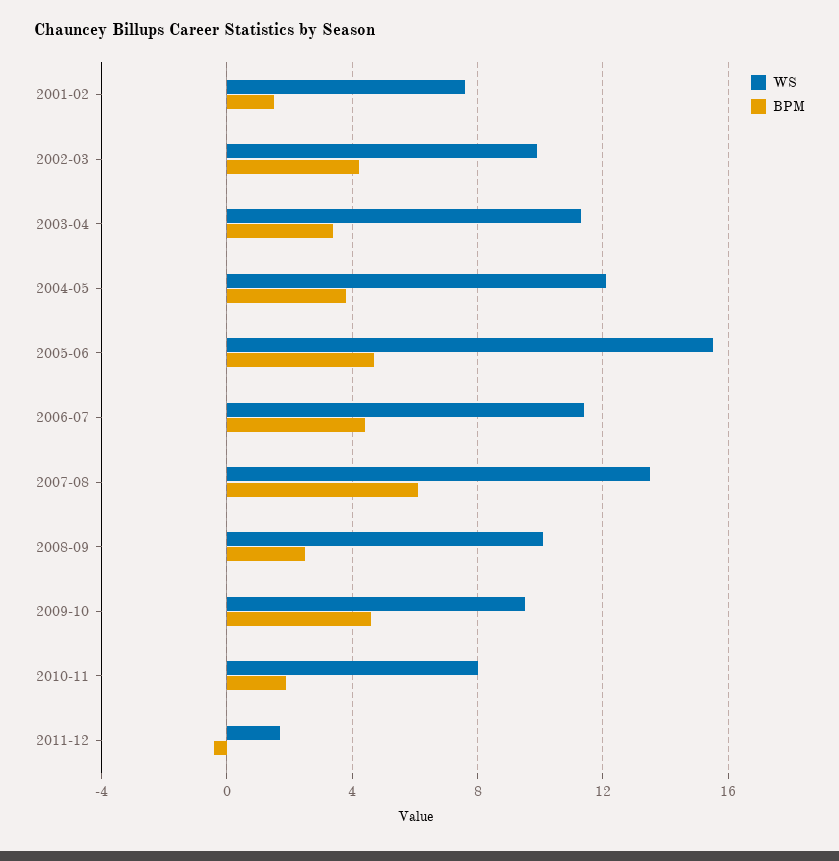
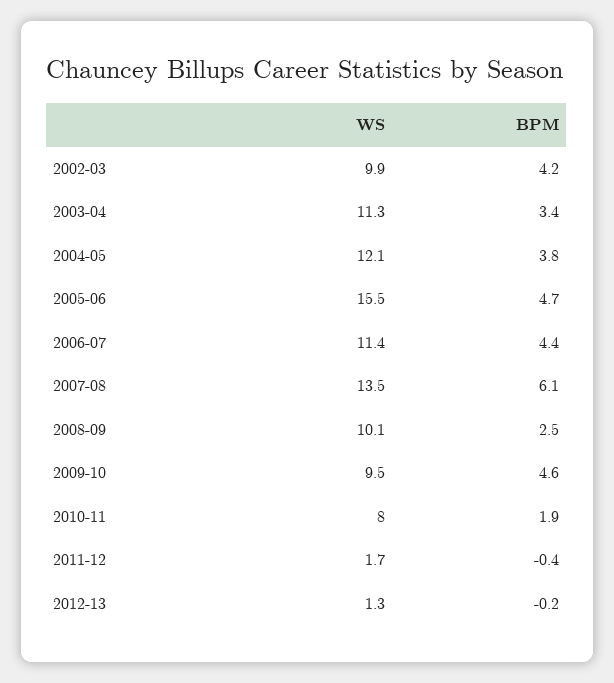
WS, 2001-02: 7.5 -> none
BPM, 2001-02: 1.5 -> none
WS, 2012-13: none -> 1.3
BPM, 2012-13: none -> -0.2

